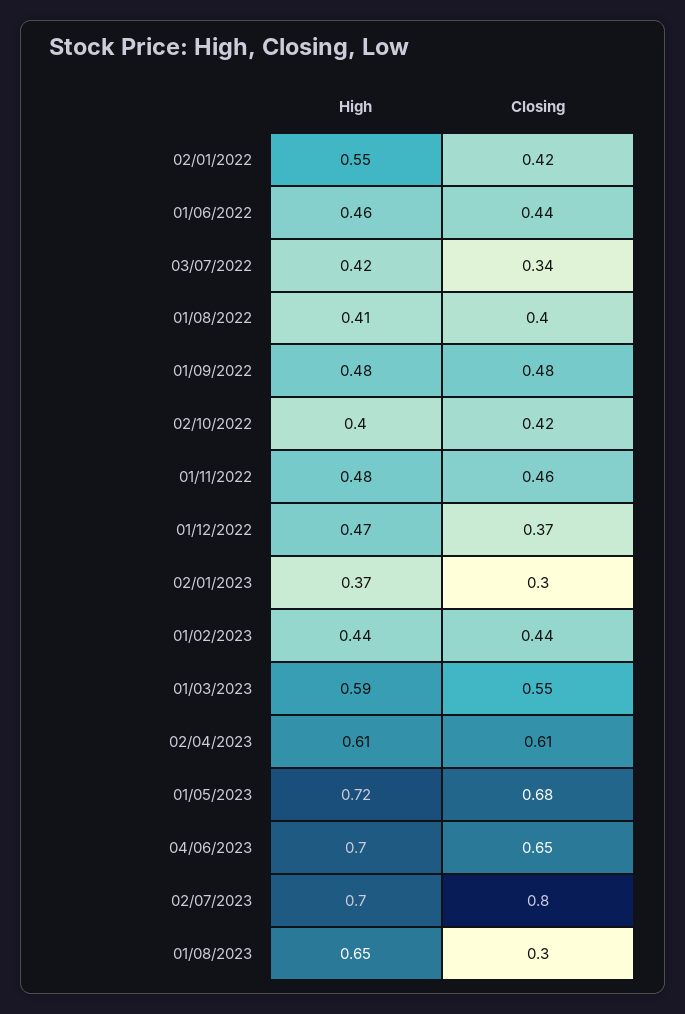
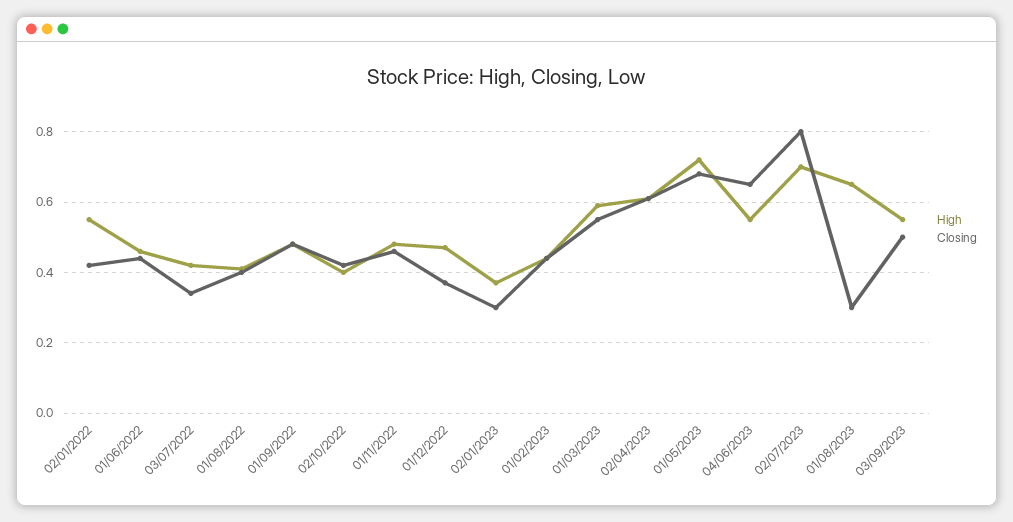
High, 04/06/2023: 0.7 -> 0.55
High, 03/09/2023: none -> 0.55
Closing, 03/09/2023: none -> 0.5

